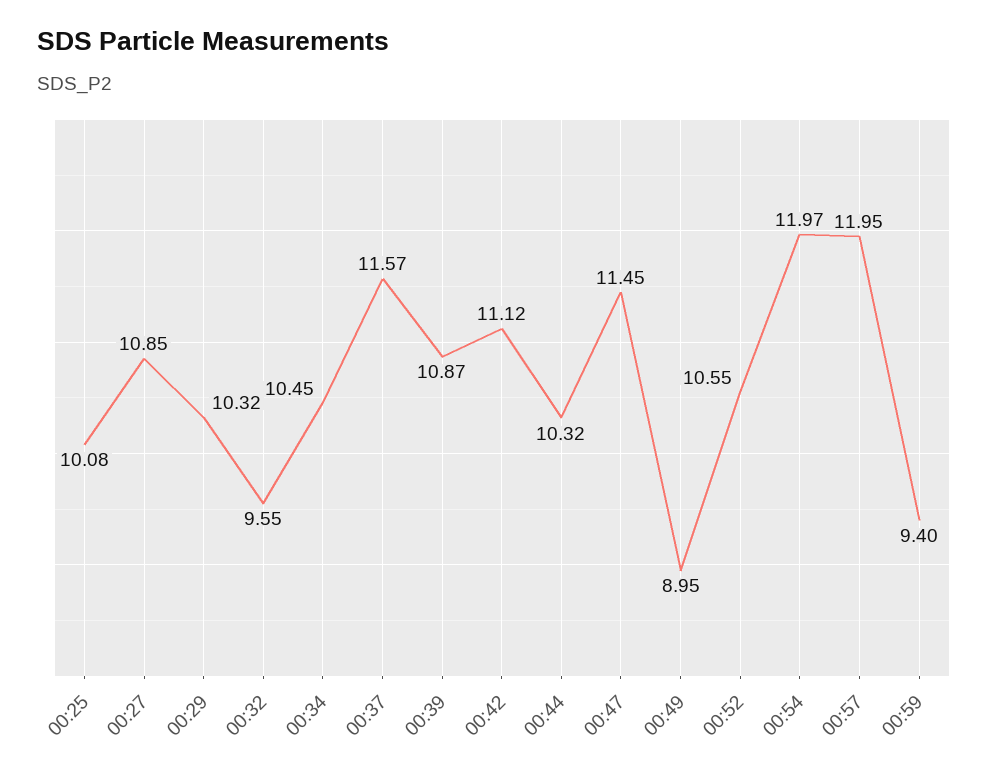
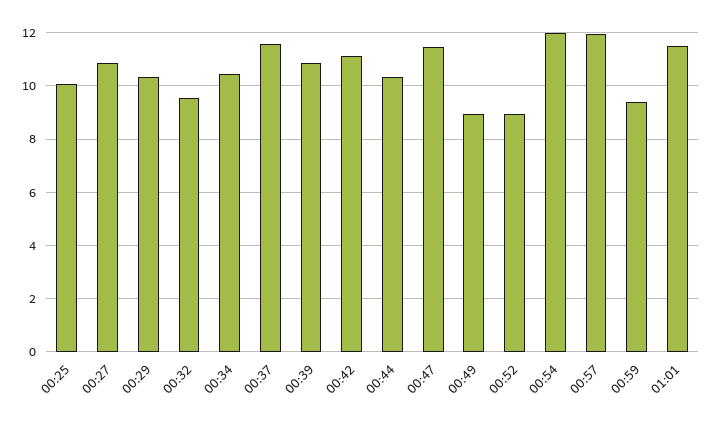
00:52: 10.55 -> 9
01:01: none -> 11.5

